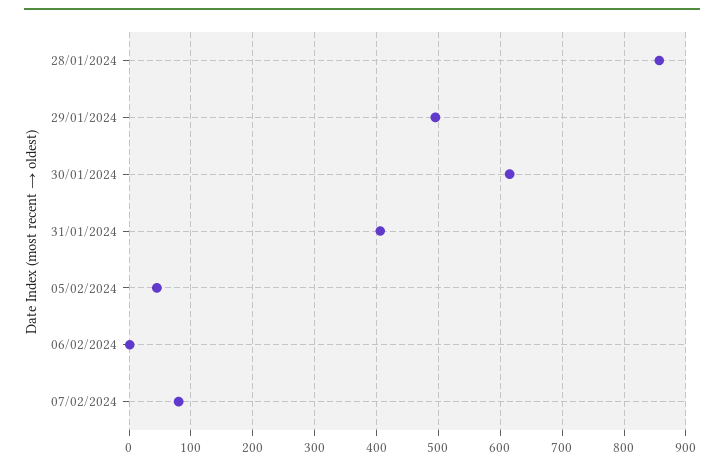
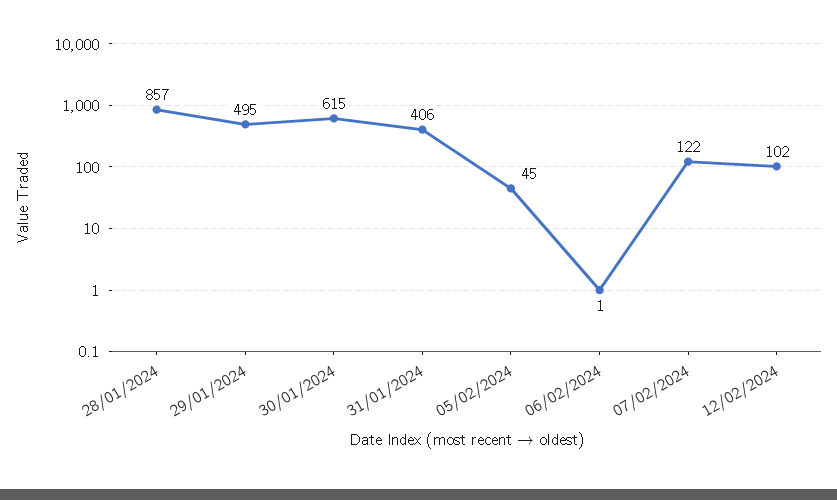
07/02/2024: 80 -> 122
12/02/2024: none -> 102

